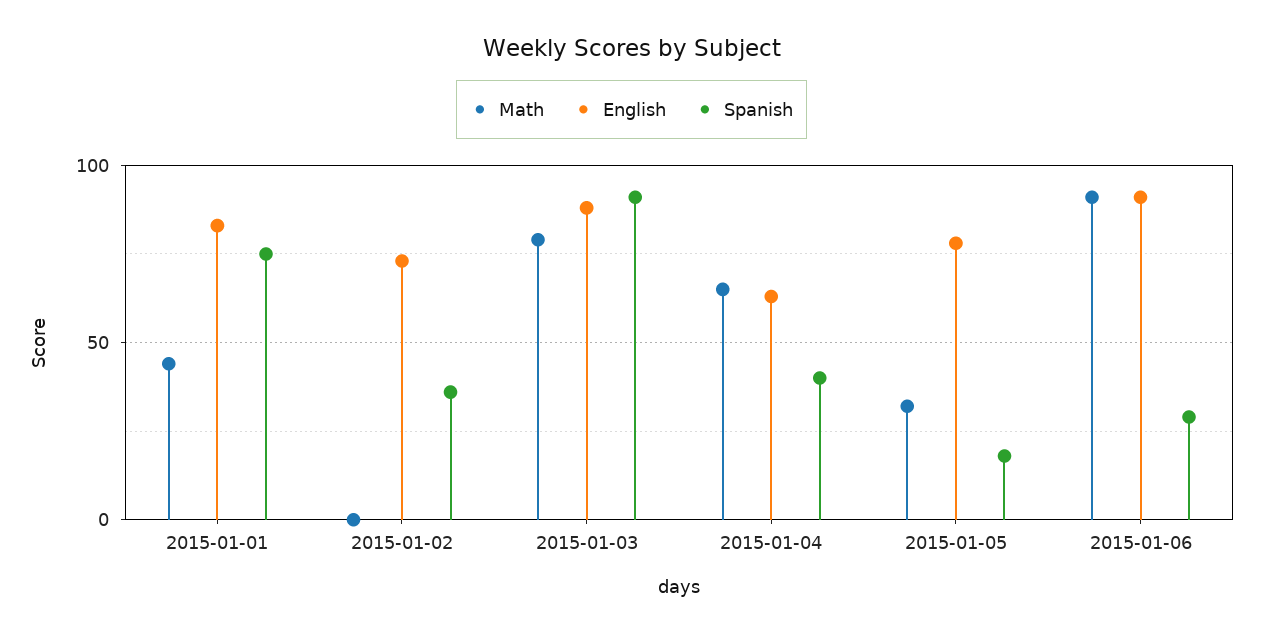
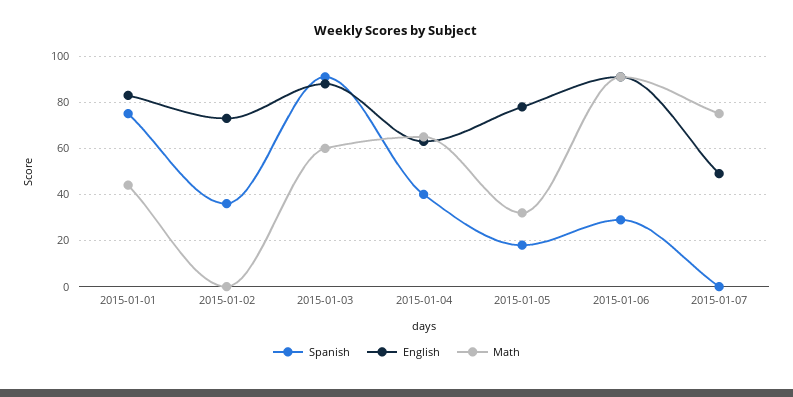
Math, 2015-01-03: 80 -> 60
Spanish, 2015-01-07: none -> 0
English, 2015-01-07: none -> 50
Math, 2015-01-07: none -> 75

